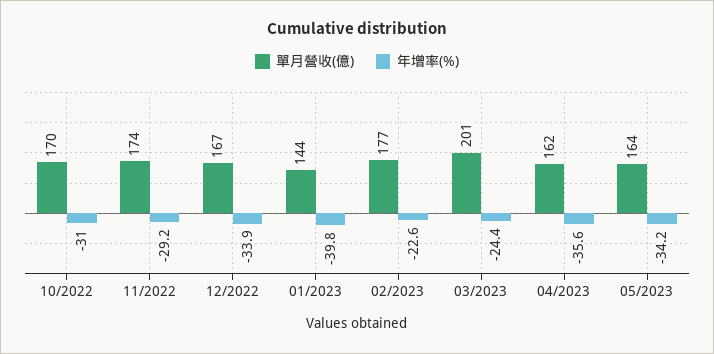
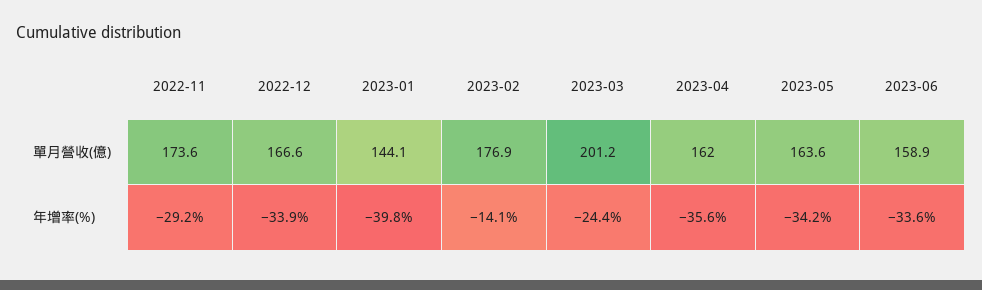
單月營收(億), 10/2022: 170 -> none
年增率(%), 10/2022: -31 -> none
年增率(%), 02/2023: -22.6 -> -14.1
單月營收(億), 2023-06: none -> 158.9
年增率(%), 2023-06: none -> -33.6

